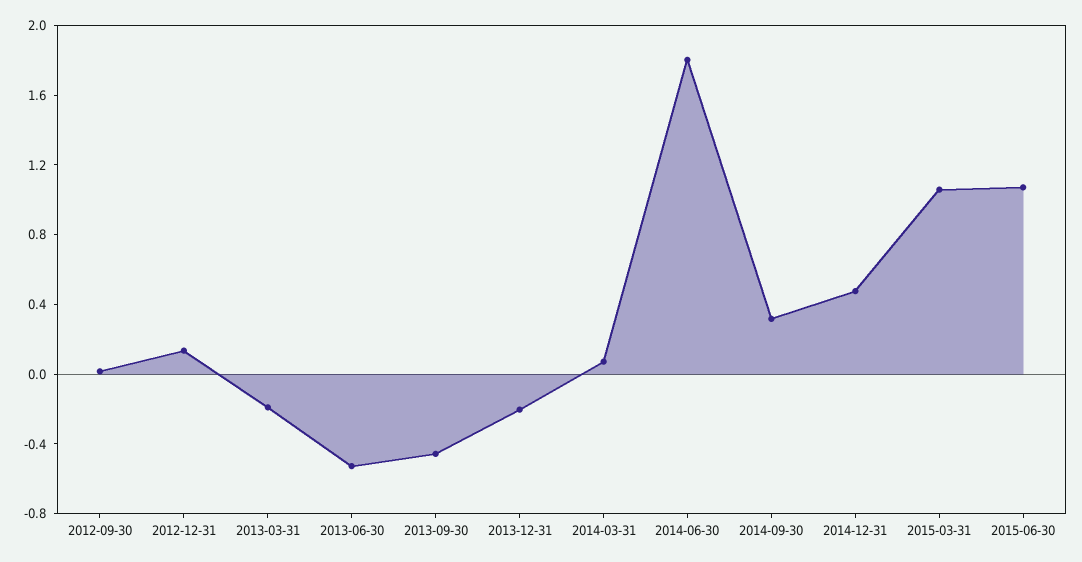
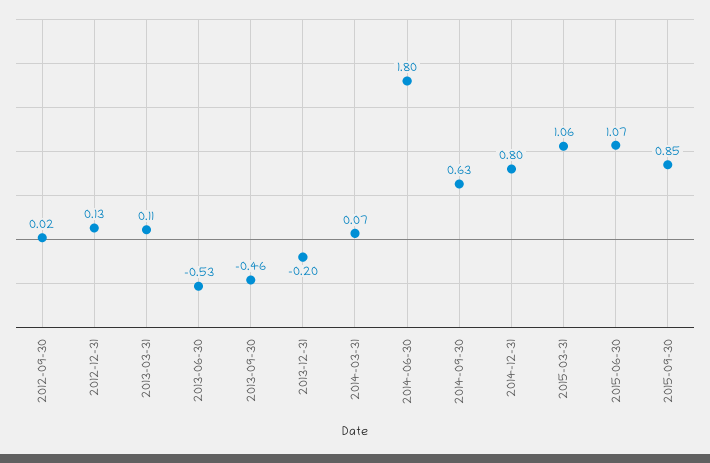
2013-03-31: -0.2 -> 0.11
2014-09-30: 0.3 -> 0.63
2014-12-31: 0.5 -> 0.8
2015-09-30: none -> 0.85

